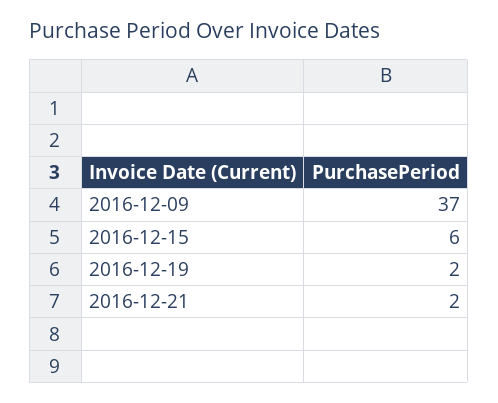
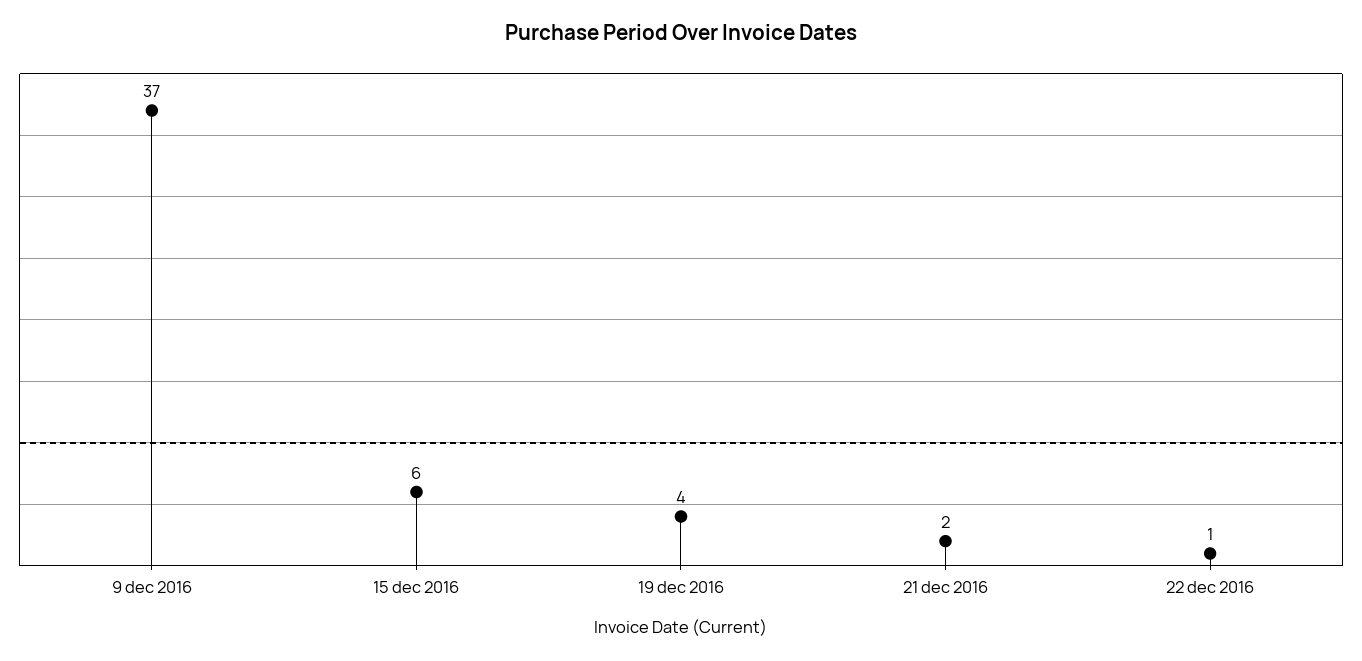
2016-12-19: 2 -> 4
22 dec 2016: none -> 1

